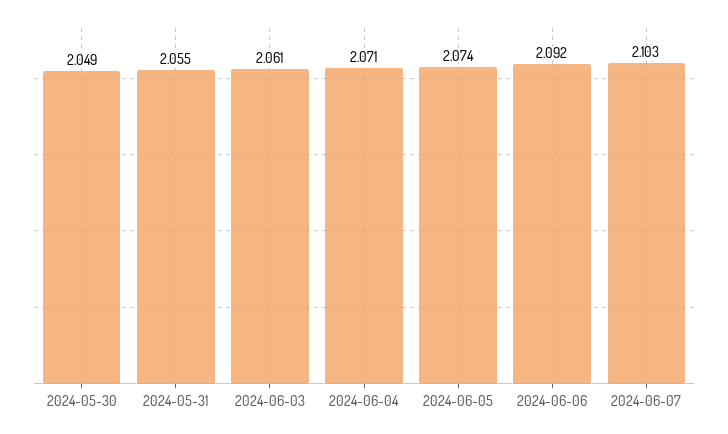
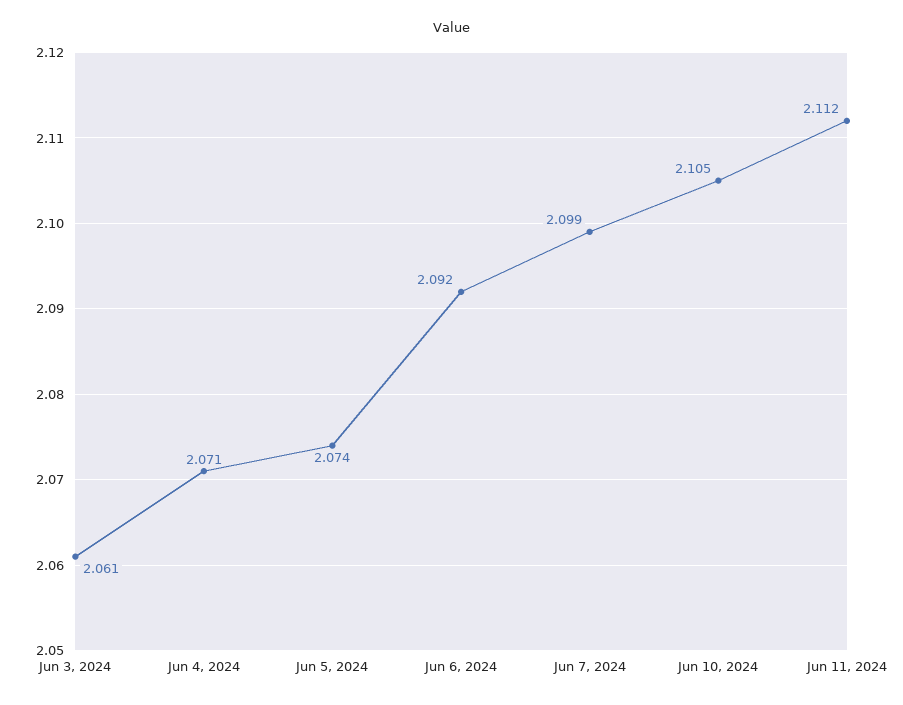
2024-05-30: 2.049 -> none
2024-05-31: 2.055 -> none
2024-06-07: 2.103 -> 2.099
Jun 10, 2024: none -> 2.105
Jun 11, 2024: none -> 2.112

